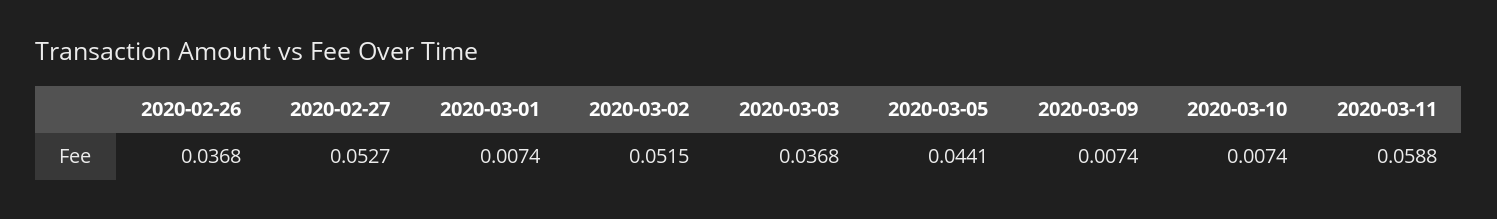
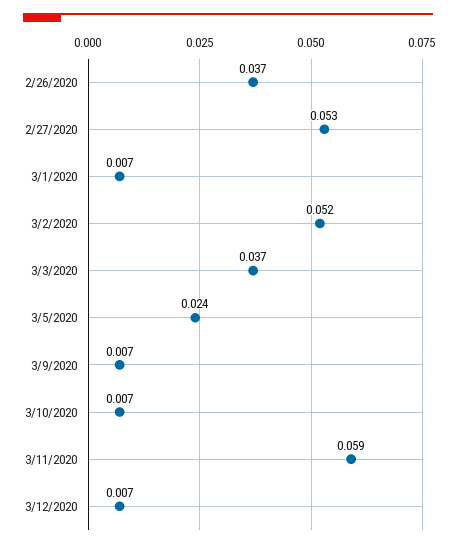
2020-03-05: 0.0441 -> 0.024
3/12/2020: none -> 0.007

